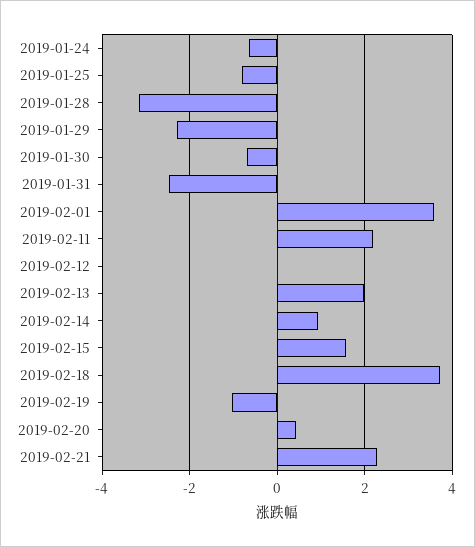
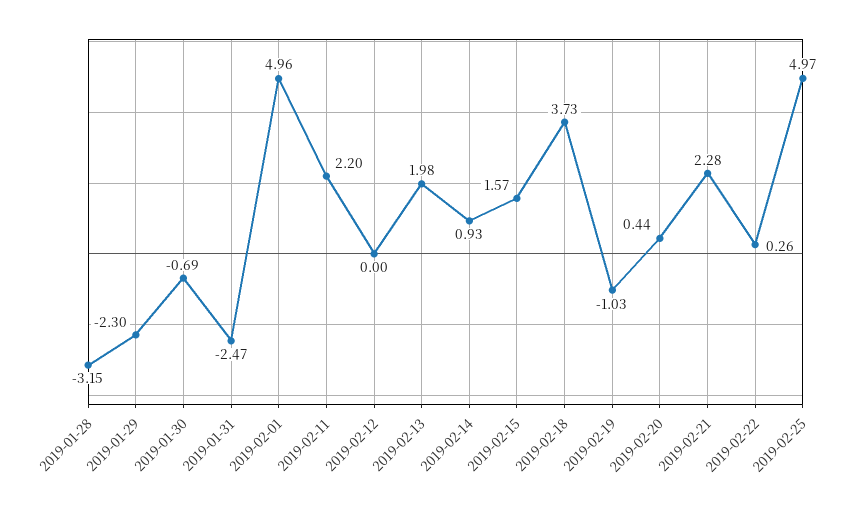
2019-01-24: -0.6 -> none
2019-01-25: -0.8 -> none
2019-02-01: 3.6 -> 4.96
2019-02-22: none -> 0.26
2019-02-25: none -> 4.97

